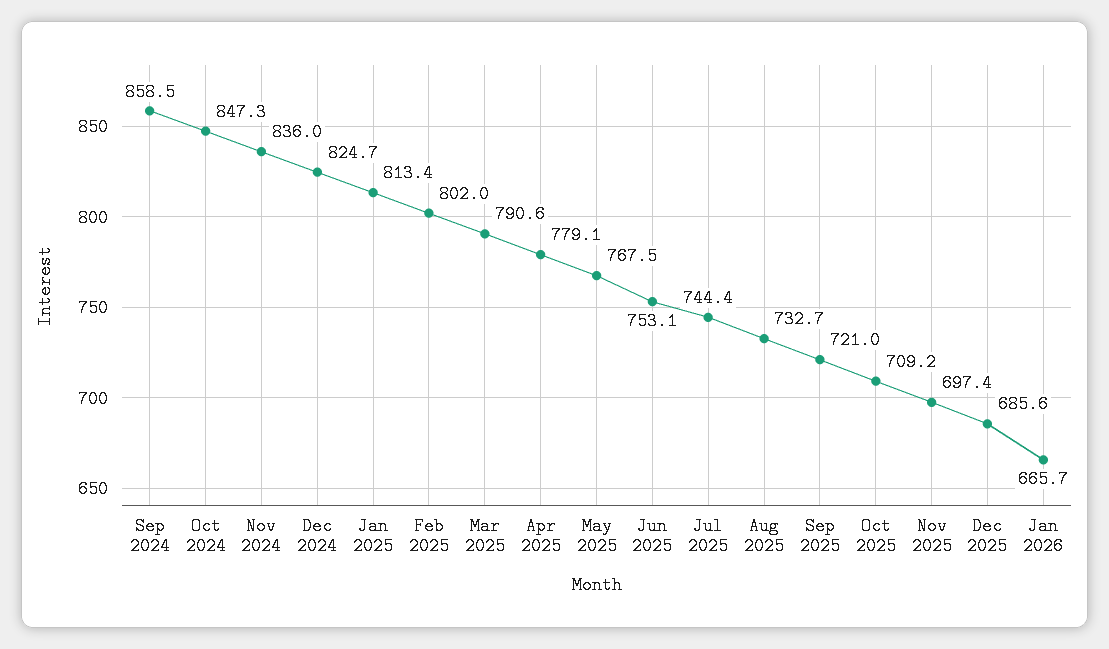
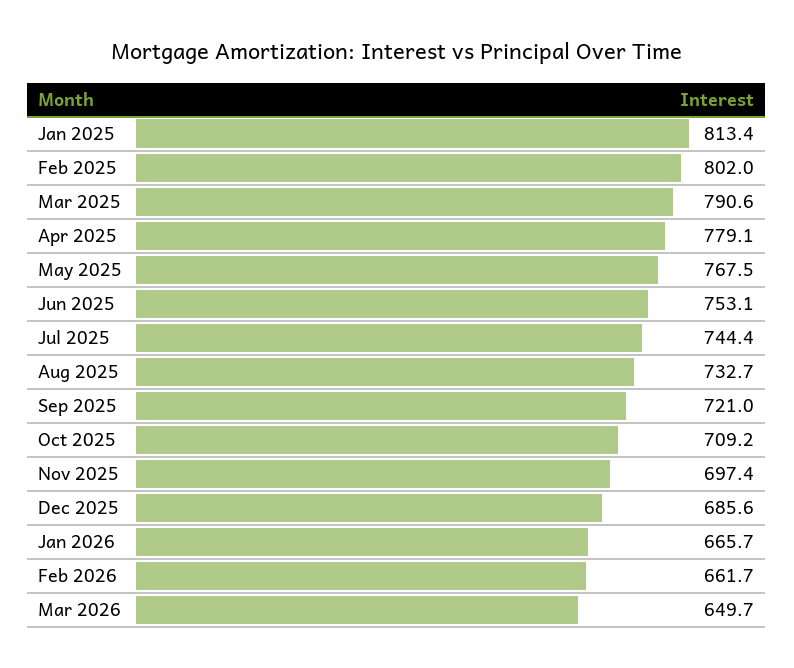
Sep 2024: 858.5 -> none
Oct 2024: 847.3 -> none
Nov 2024: 836 -> none
Dec 2024: 824.7 -> none
Feb 2026: none -> 661.7
Mar 2026: none -> 649.7

